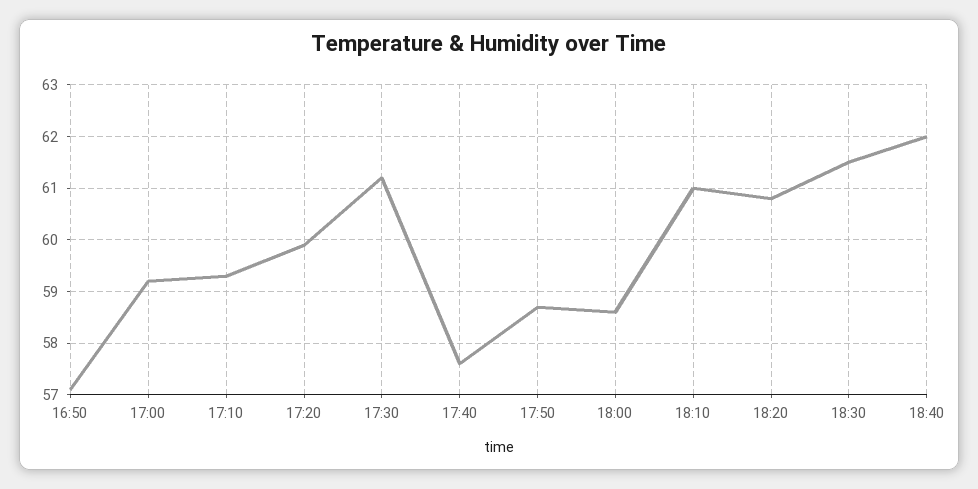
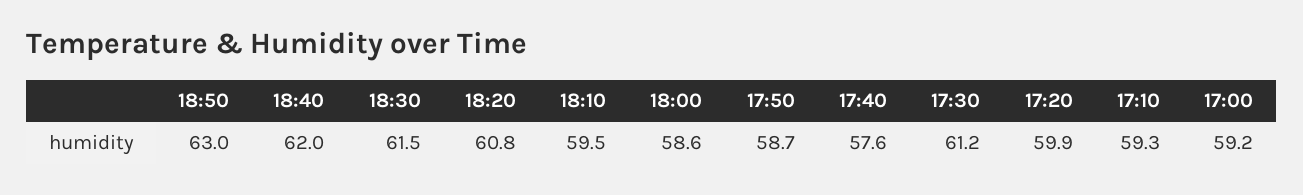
16:50: 57 -> none
18:10: 61 -> 59.5
18:50: none -> 63

